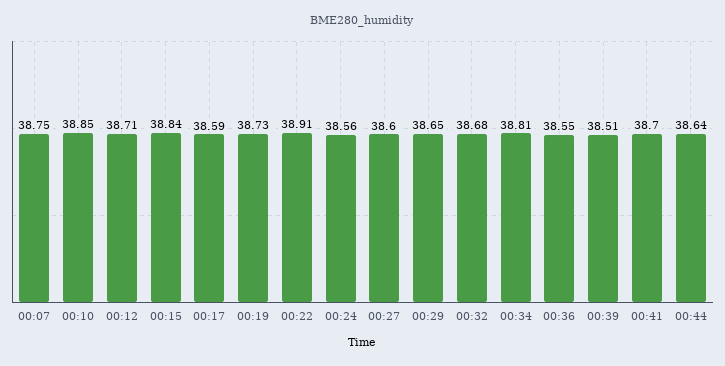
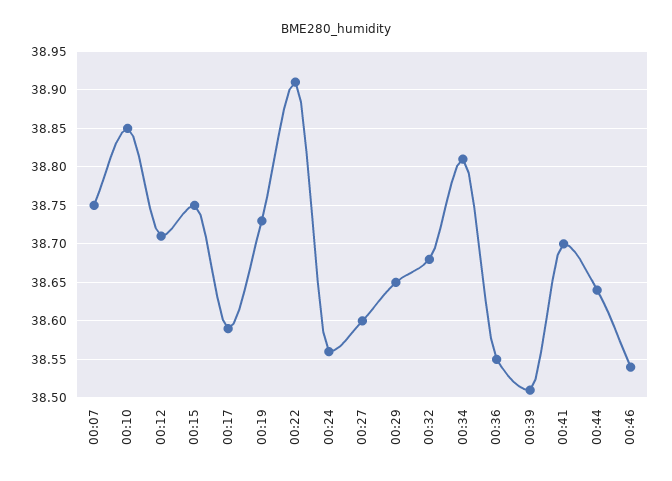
00:15: 38.84 -> 38.75
00:46: none -> 38.54

